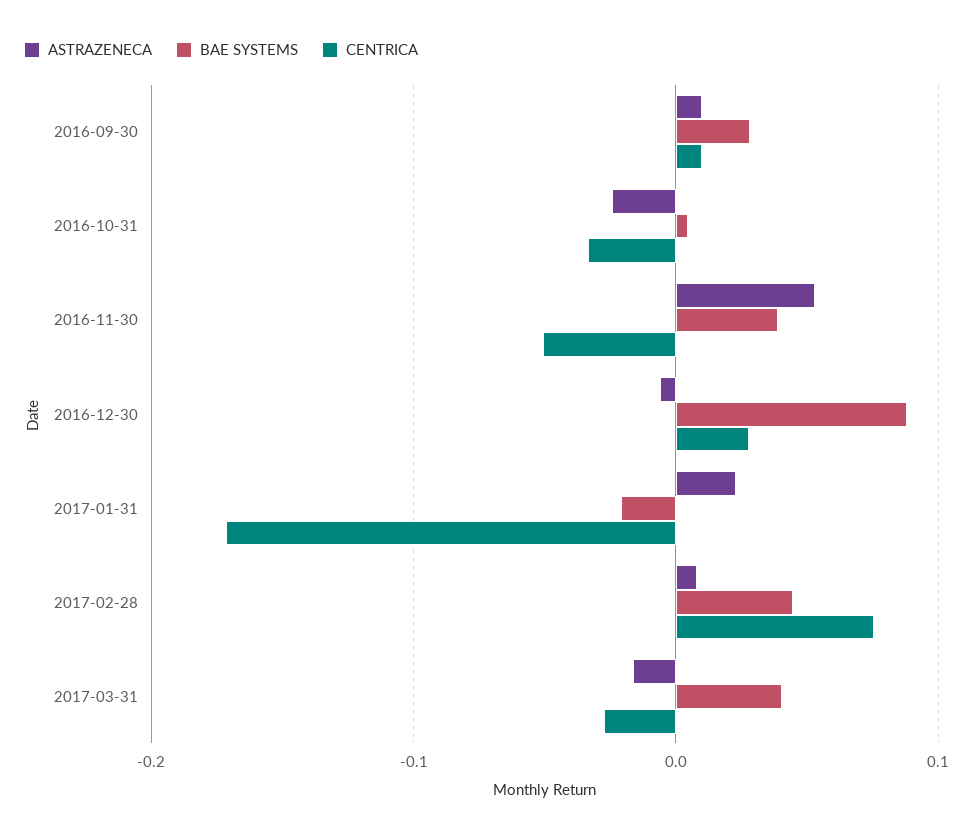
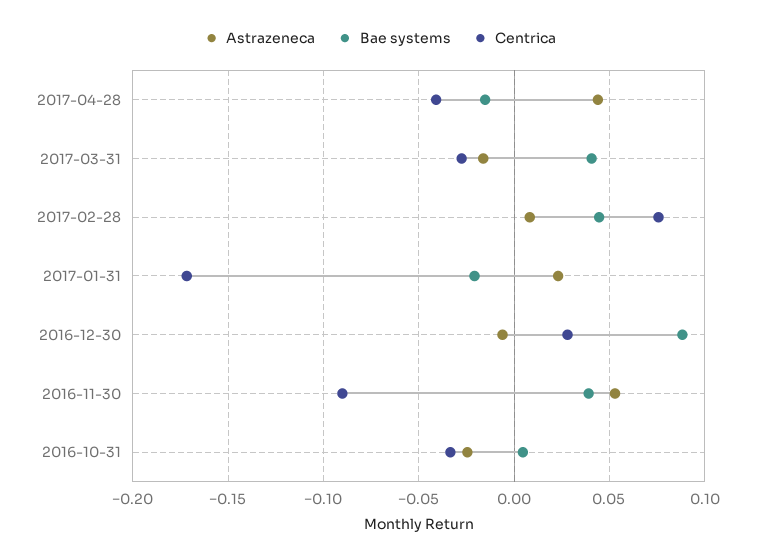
ASTRAZENECA, 2016-09-30: 0.01 -> none
BAE SYSTEMS, 2016-09-30: 0.03 -> none
CENTRICA, 2016-09-30: 0.01 -> none
CENTRICA, 2016-11-30: -0.05 -> -0.09
ASTRAZENECA, 2017-04-28: none -> 0.045
BAE SYSTEMS, 2017-04-28: none -> -0.015
CENTRICA, 2017-04-28: none -> -0.04

